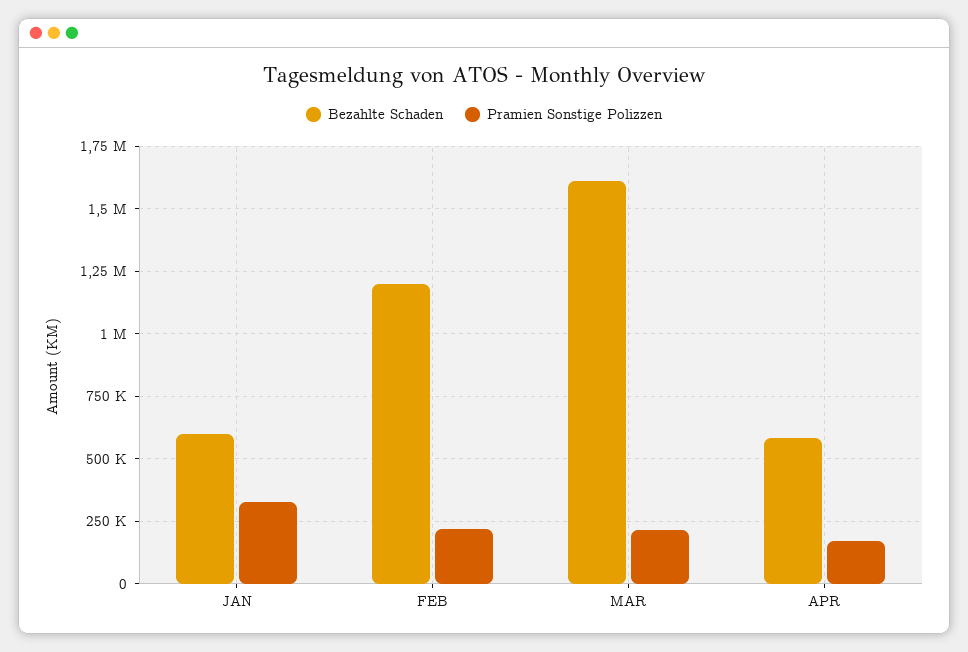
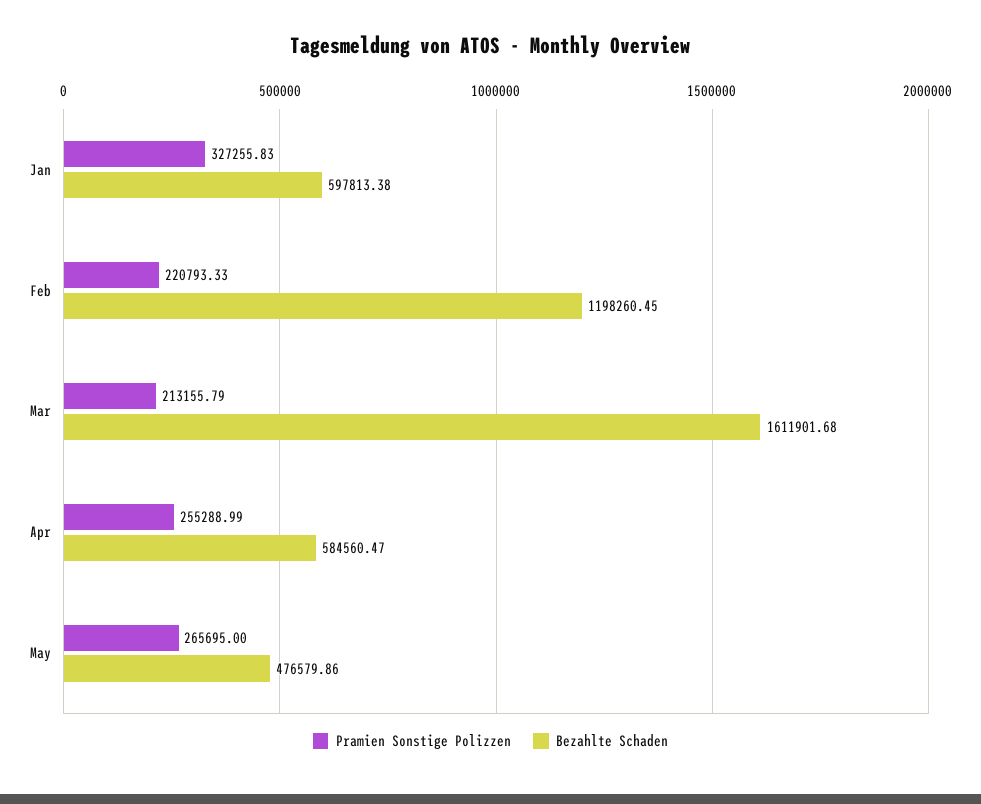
Pramien Sonstige Polizzen, APR: 175000 -> 255288.99
Pramien Sonstige Polizzen, May: none -> 265695
Bezahlte Schaden, May: none -> 476579.86

